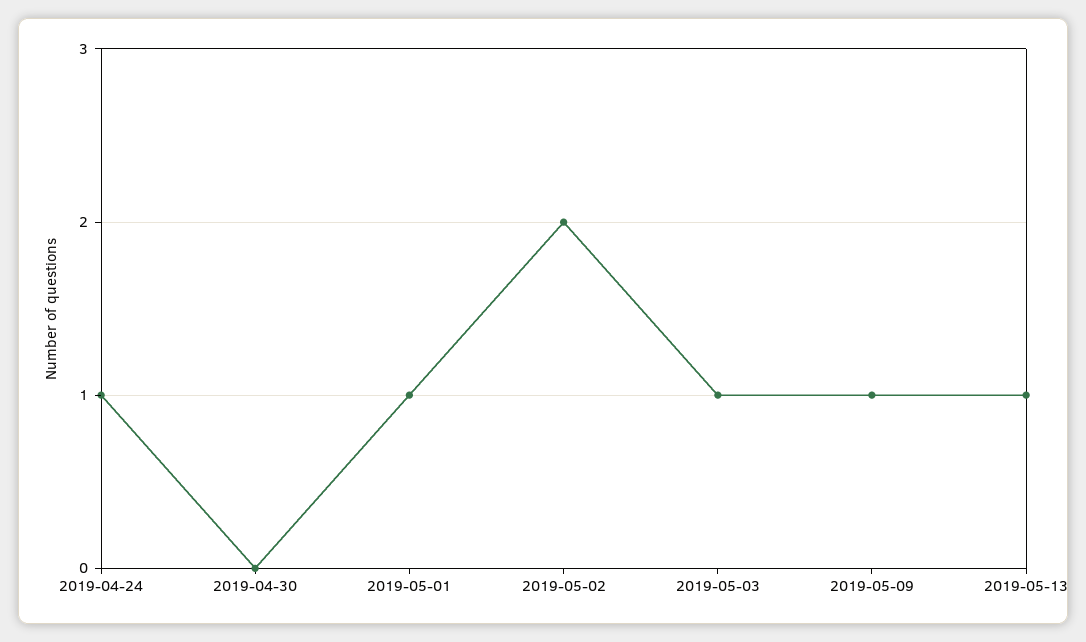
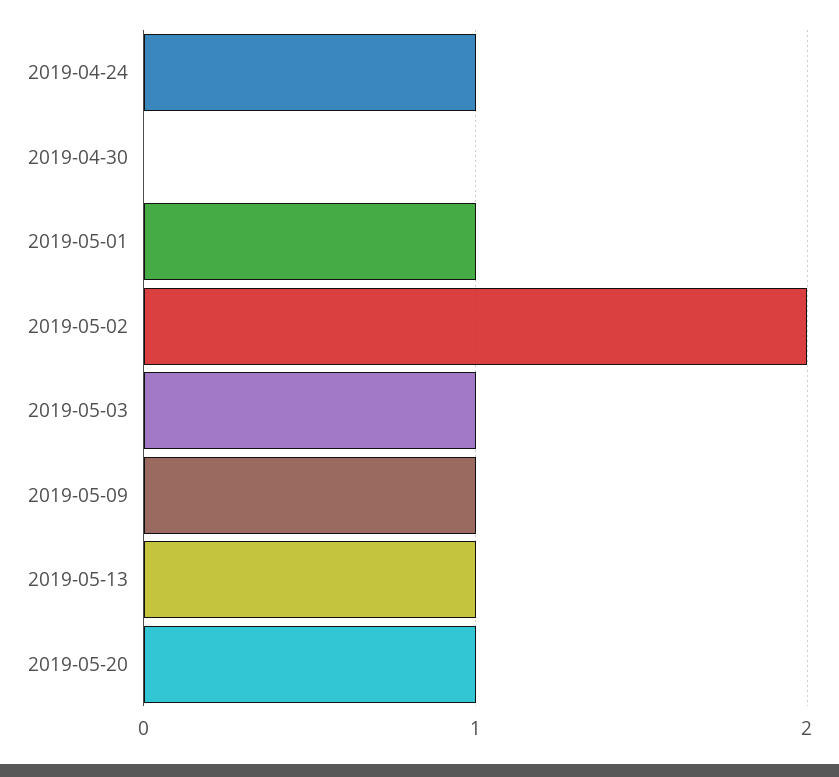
2019-05-20: none -> 1

